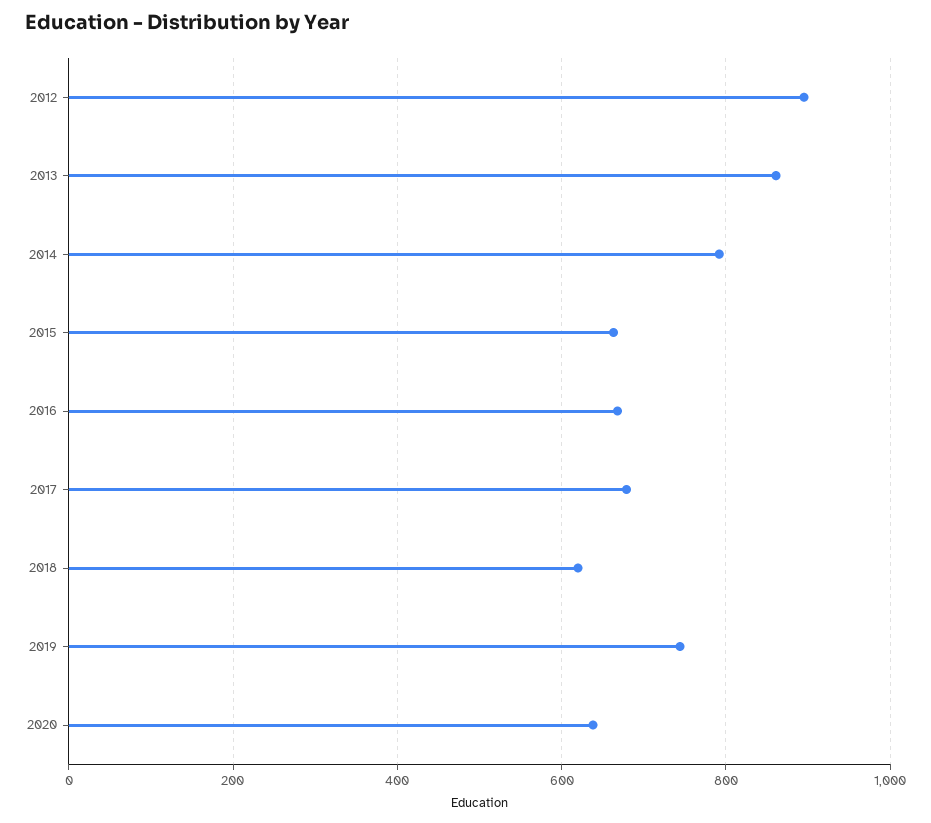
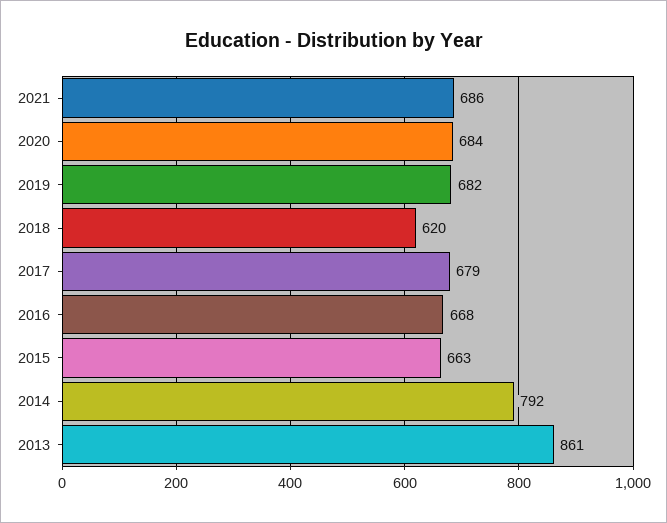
2012: 900 -> none
2019: 740 -> 682
2020: 640 -> 684
2021: none -> 686

